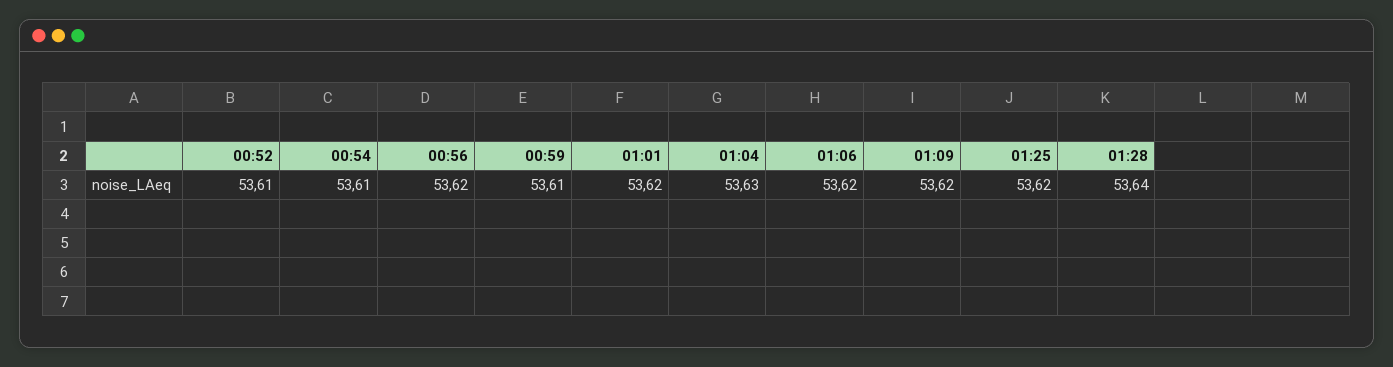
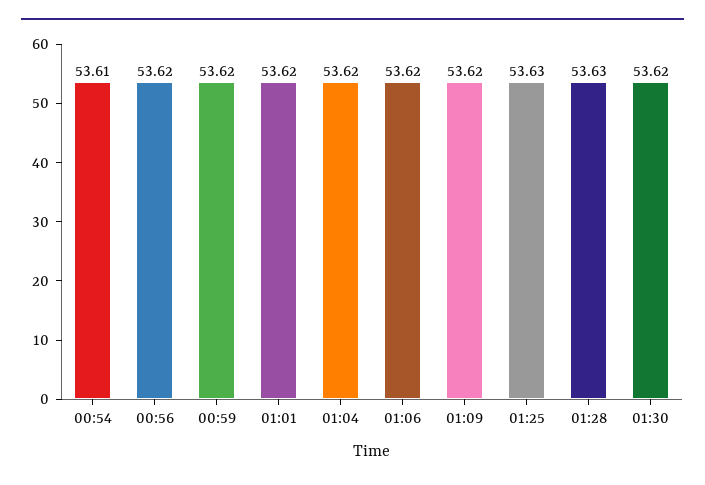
00:52: 53.61 -> none
00:59: 53.61 -> 53.62
01:04: 53.63 -> 53.62
01:25: 53.62 -> 53.63
01:28: 53.64 -> 53.63
01:30: none -> 53.62

